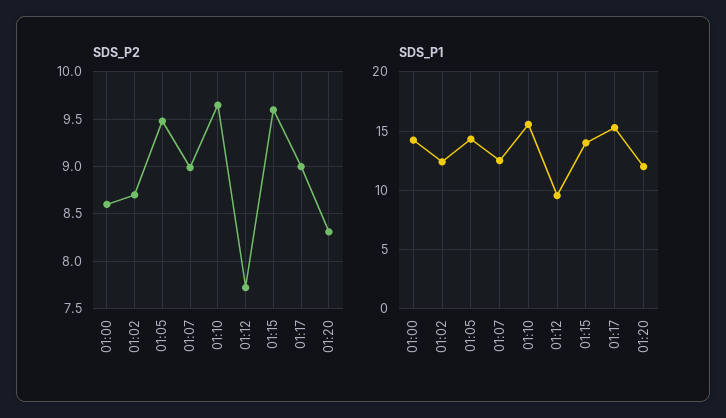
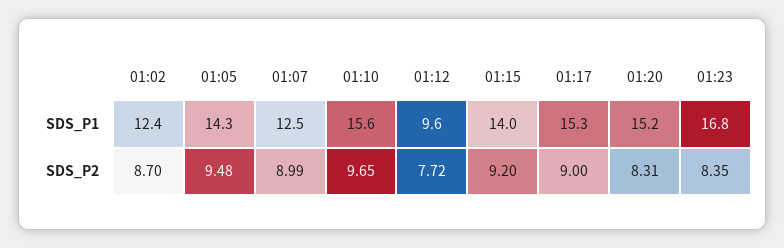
SDS_P2, 01:00: 8.6 -> none
SDS_P2, 01:15: 9.6 -> 9.2
SDS_P1, 01:00: 14 -> none
SDS_P1, 01:20: 12 -> 15.2
SDS_P1, 01:23: none -> 16.8
SDS_P2, 01:23: none -> 8.35

